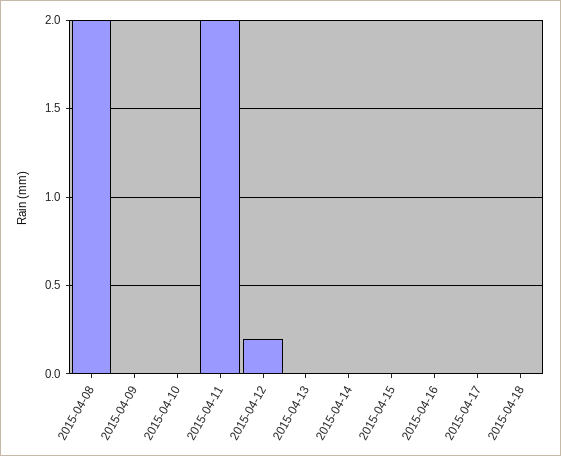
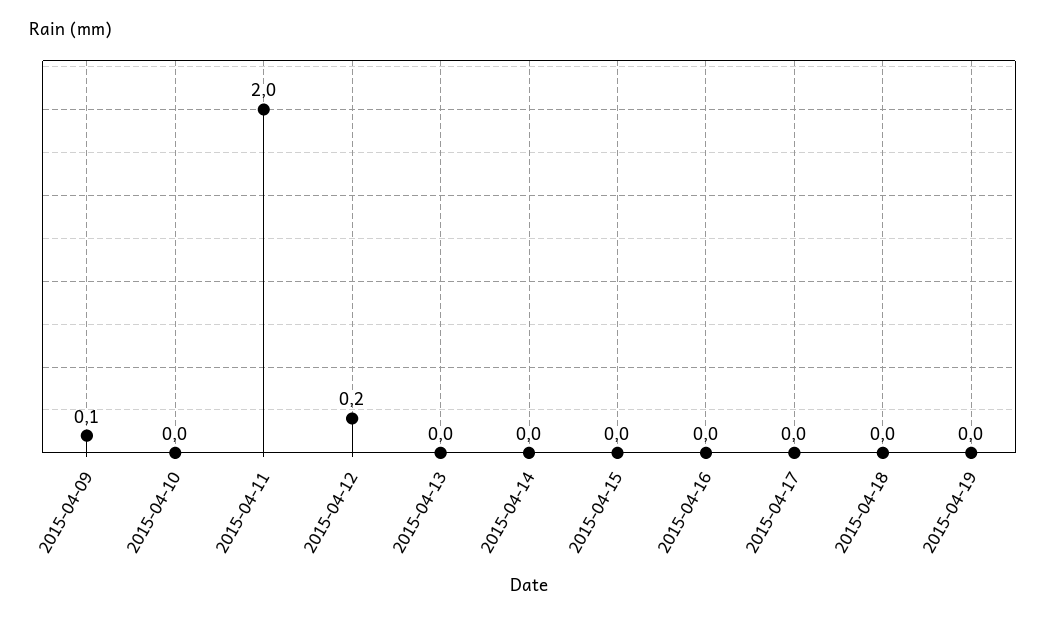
2015-04-08: 2 -> none
2015-04-09: 0 -> 0.1
2015-04-19: none -> 0

